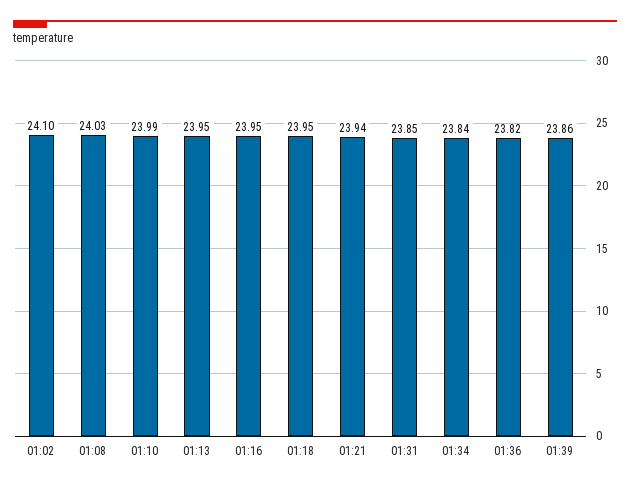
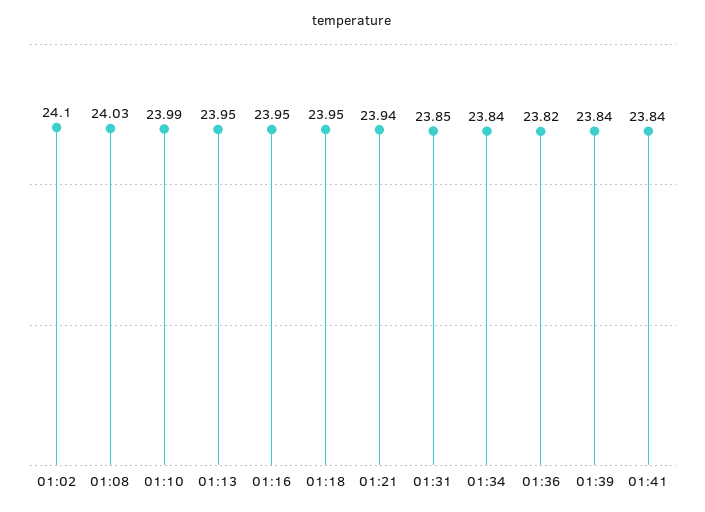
01:39: 23.86 -> 23.84
01:41: none -> 23.84

